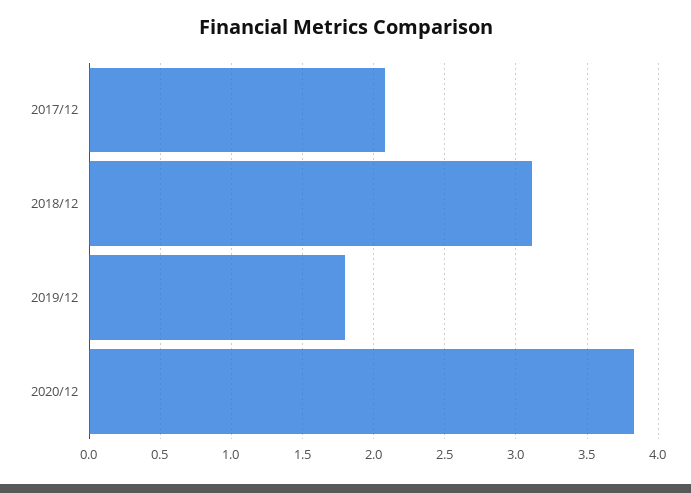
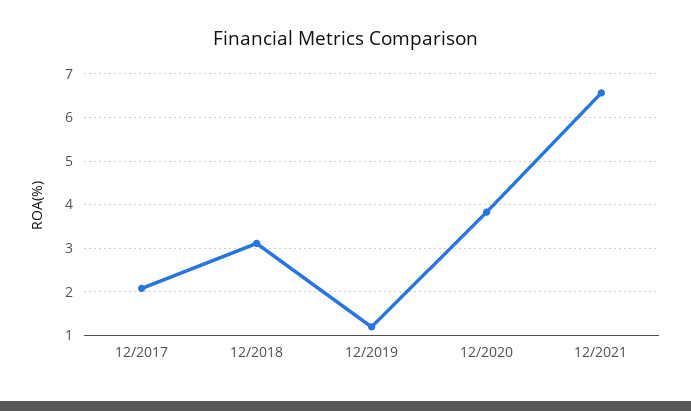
2019/12: 1.8 -> 1.2
12/2021: none -> 6.6

